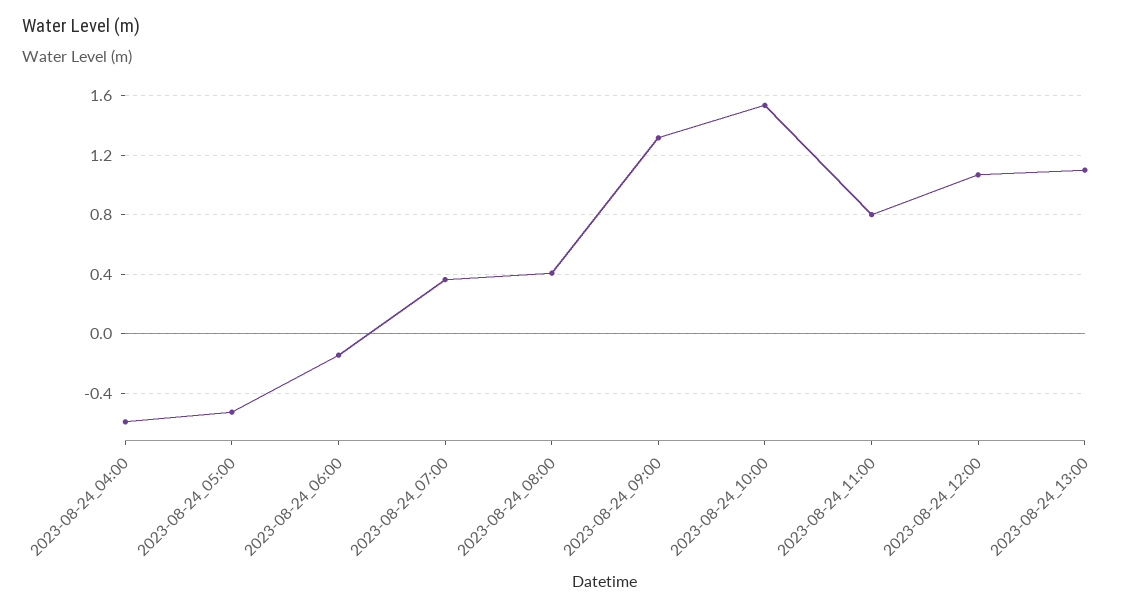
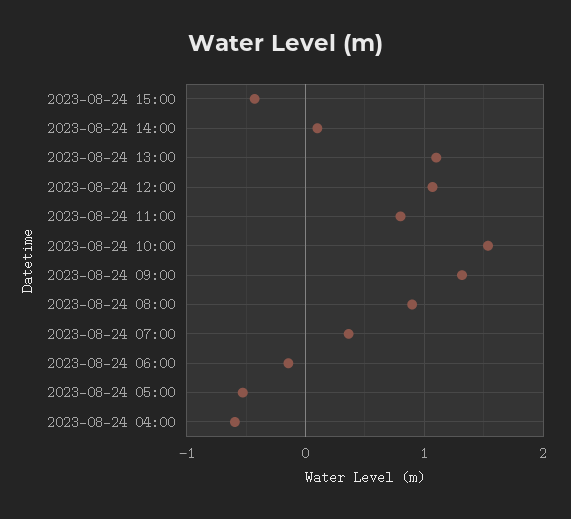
2023-08-24_08:00: 0.4 -> 0.9
2023-08-24 15:00: none -> -0.4
2023-08-24 14:00: none -> 0.1

